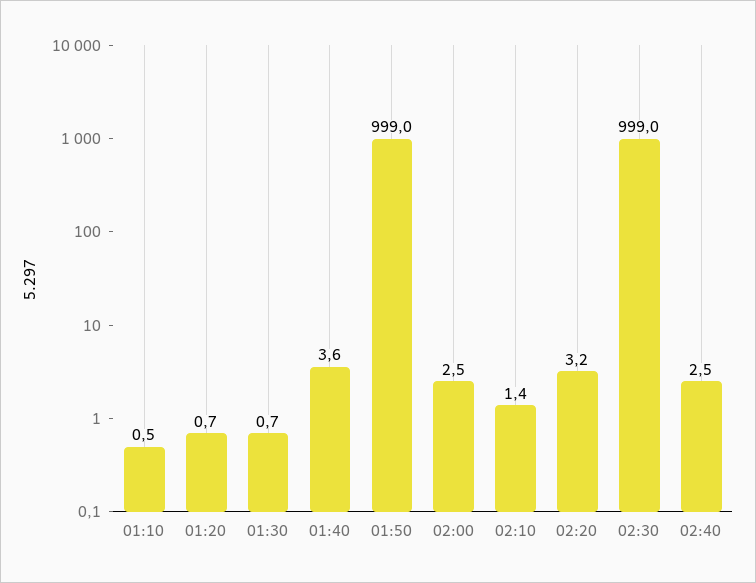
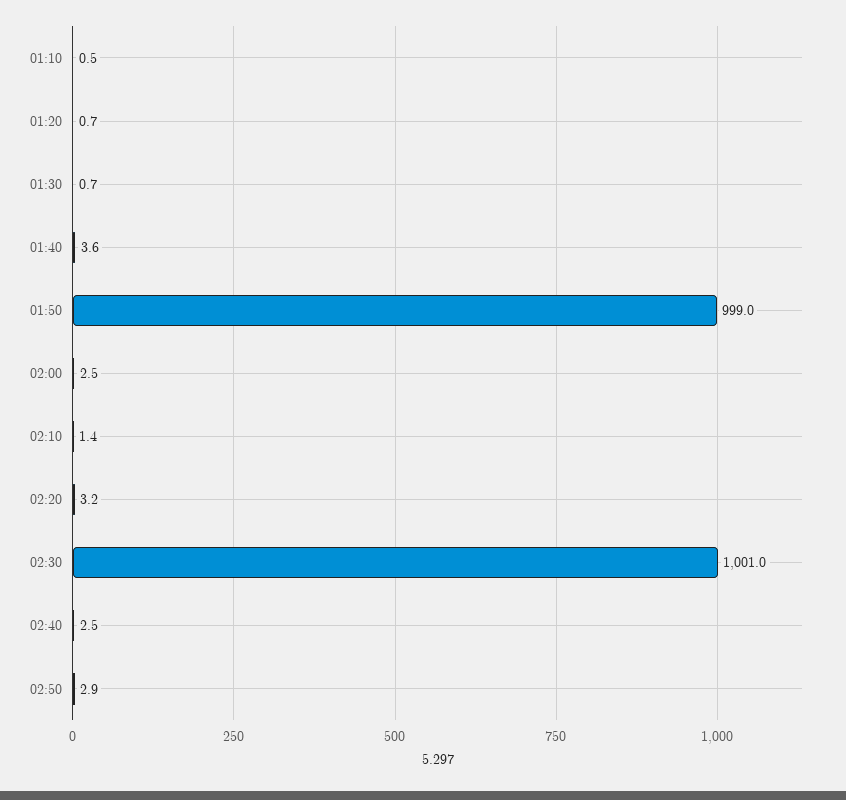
02:30: 999 -> 1001
02:50: none -> 2.9

